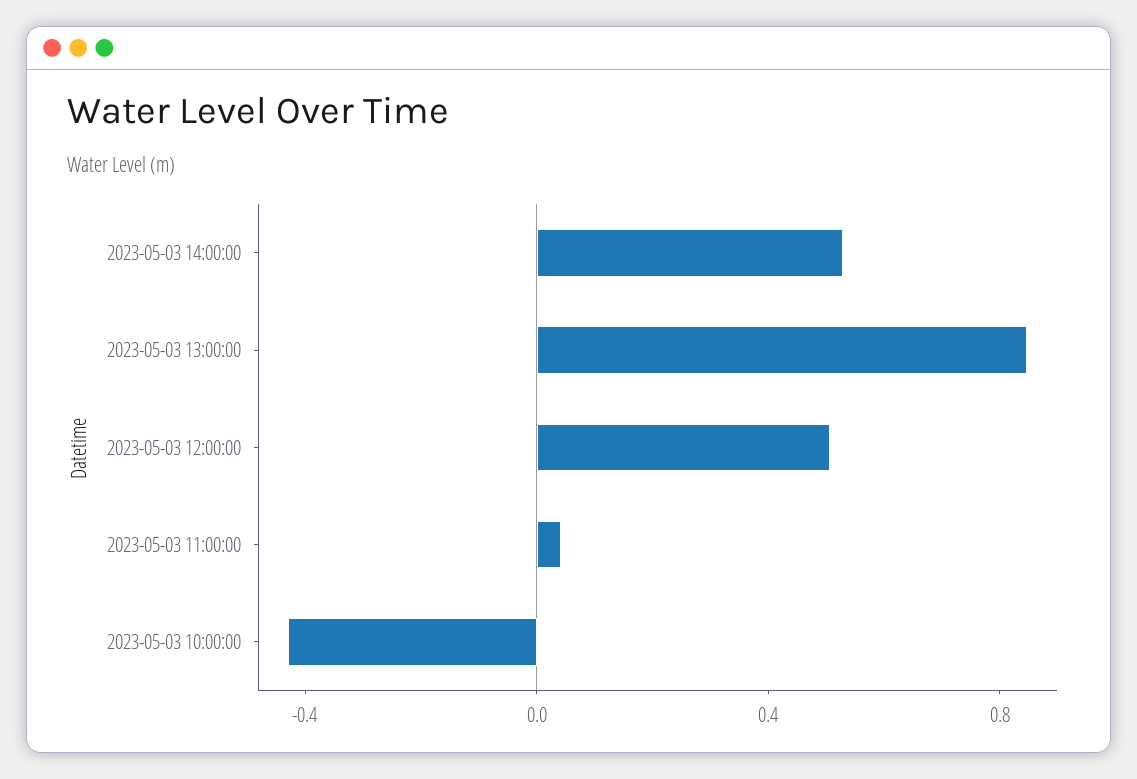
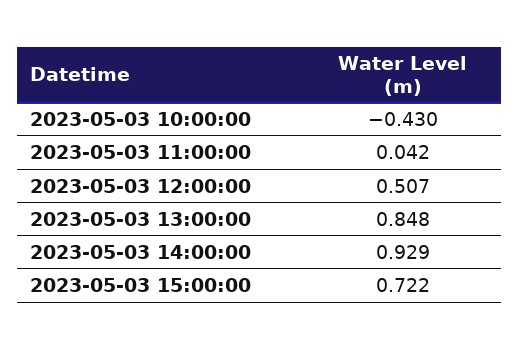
2023-05-03 14:00:00: 0.5 -> 0.929
2023-05-03 15:00:00: none -> 0.722

